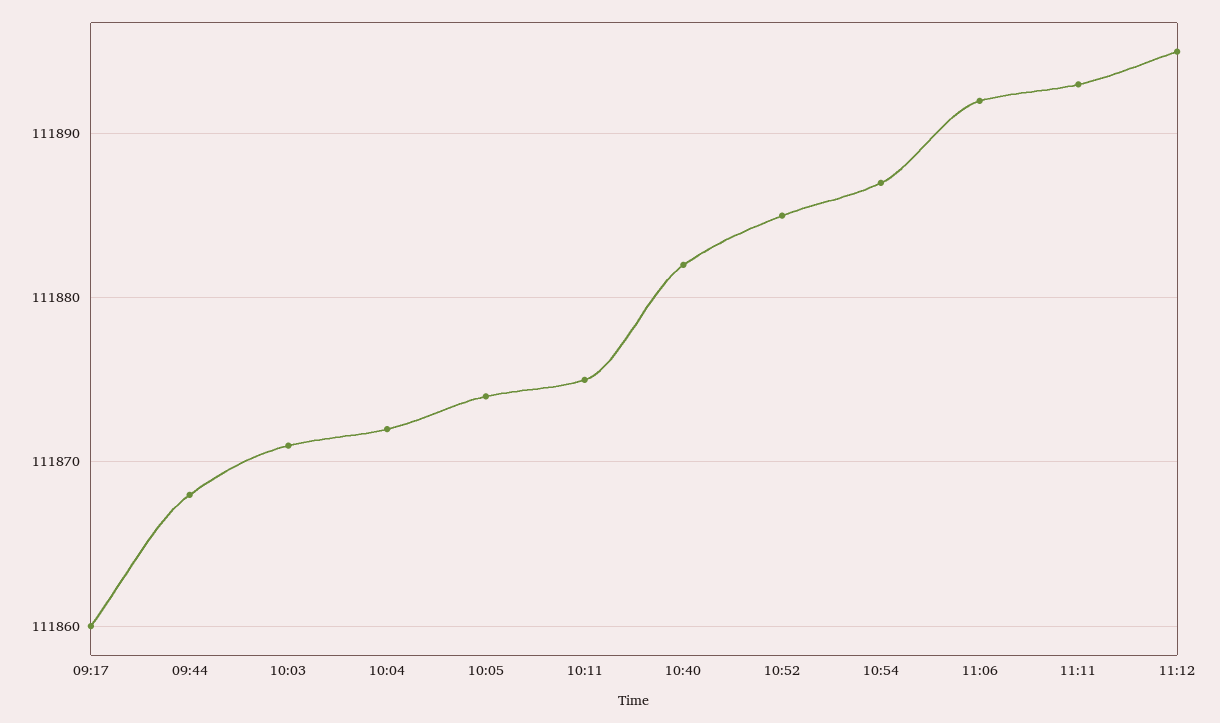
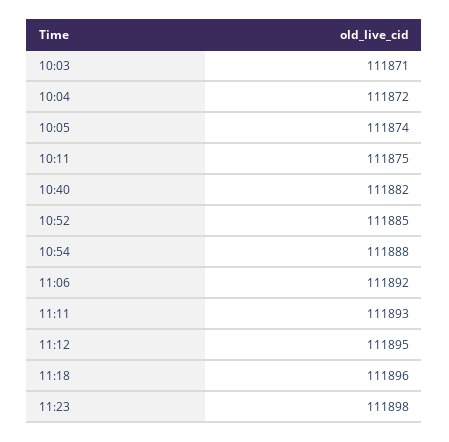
09:17: 111860 -> none
09:44: 111868 -> none
10:54: 111887 -> 111888
11:18: none -> 111896
11:23: none -> 111898

